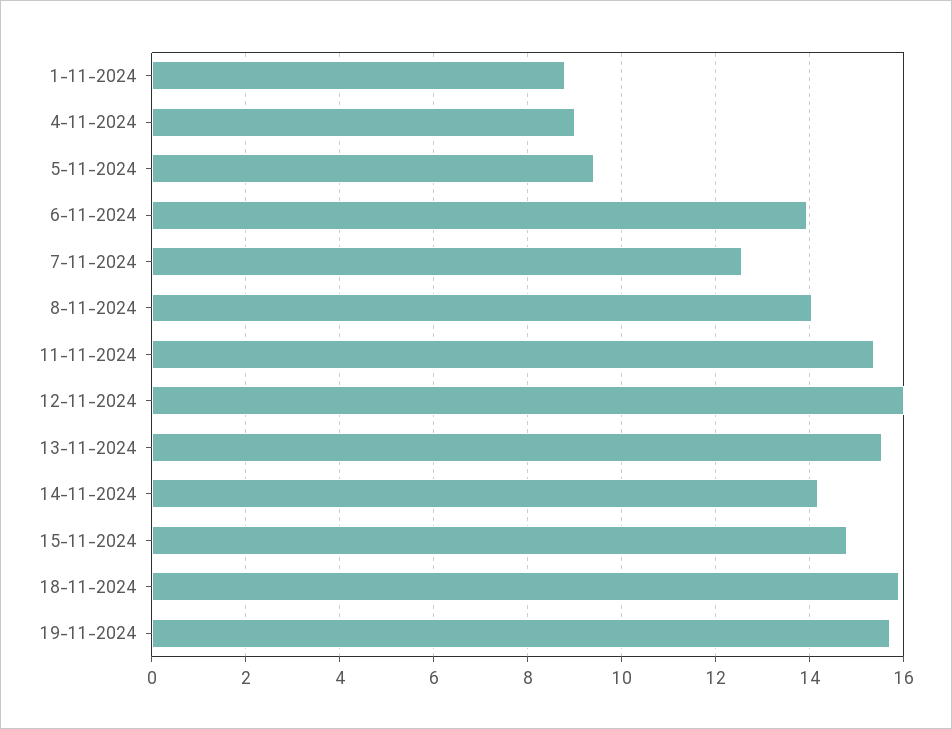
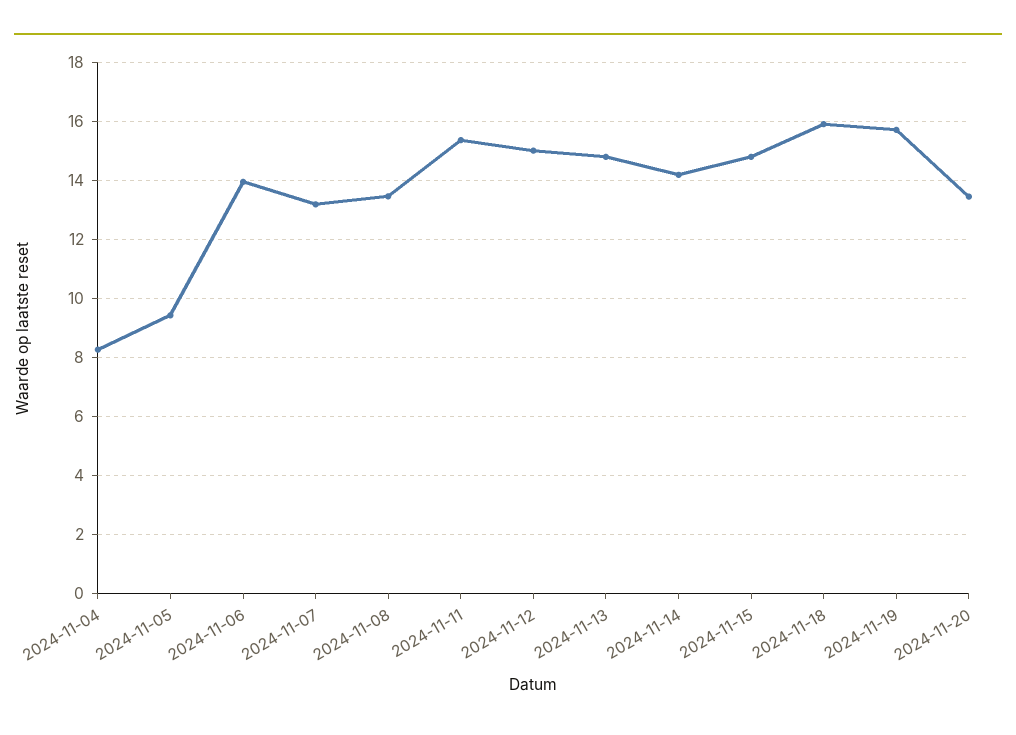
1-11-2024: 8.8 -> none
4-11-2024: 9 -> 8.25
7-11-2024: 12.6 -> 13.25
8-11-2024: 14 -> 13.5
12-11-2024: 16 -> 15
13-11-2024: 15.6 -> 14.75
2024-11-20: none -> 13.5

